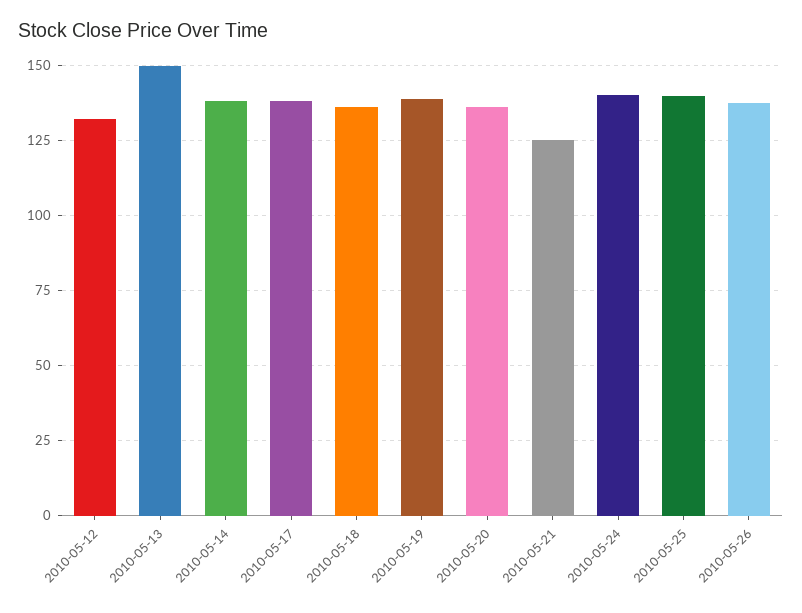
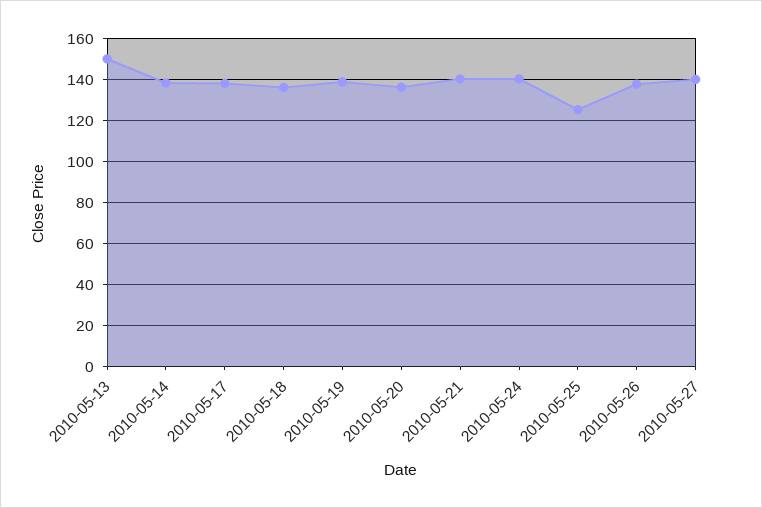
2010-05-12: 132.5 -> none
2010-05-21: 125 -> 140
2010-05-25: 140 -> 125
2010-05-27: none -> 140

